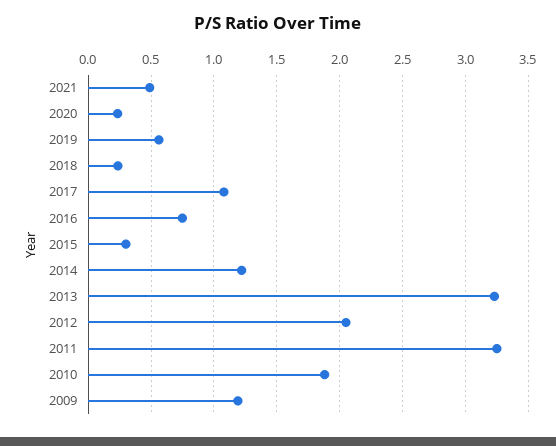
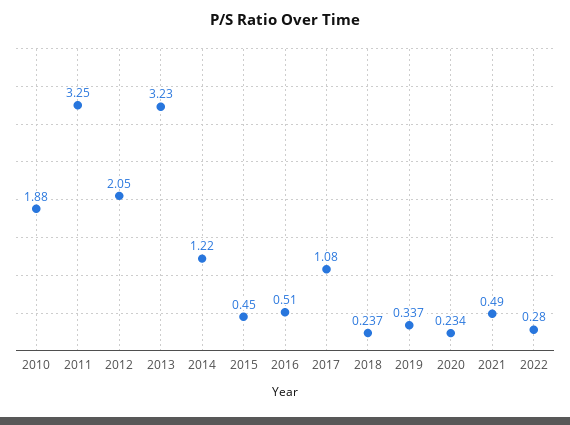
2019: 0.55 -> 0.337
2016: 0.75 -> 0.51
2015: 0.3 -> 0.45
2009: 1.2 -> none
2022: none -> 0.28

